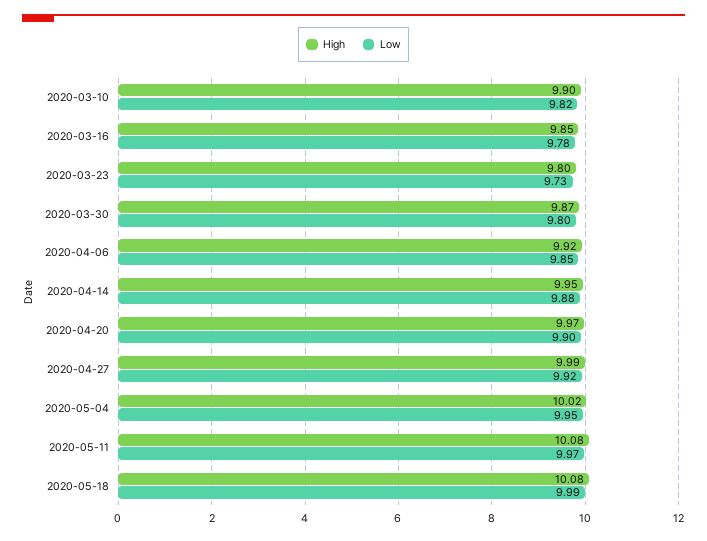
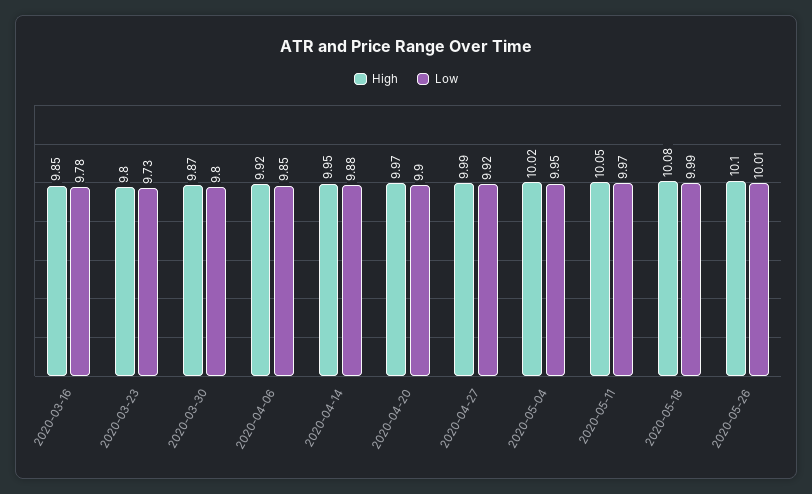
High, 2020-03-10: 9.9 -> none
Low, 2020-03-10: 9.82 -> none
High, 2020-05-11: 10.08 -> 10.05
High, 2020-05-26: none -> 10.1
Low, 2020-05-26: none -> 10.01

